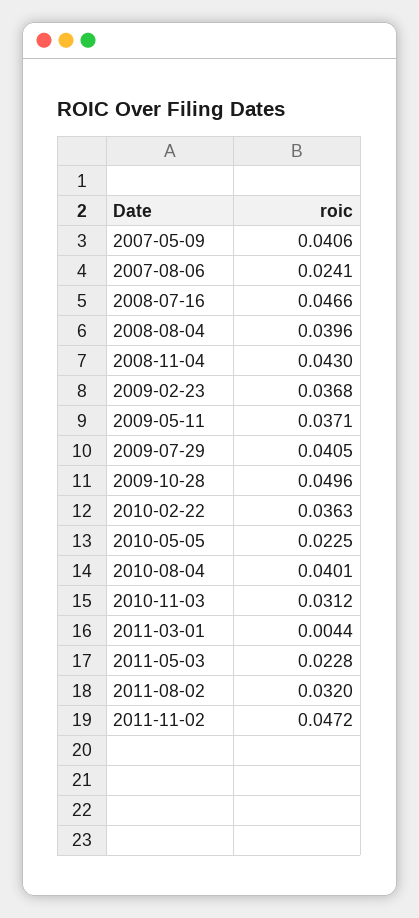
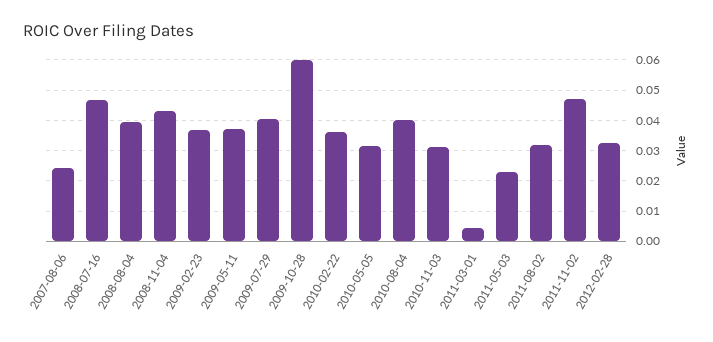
2007-05-09: 0.0406 -> none
2009-10-28: 0.0496 -> 0.06
2010-05-05: 0.0225 -> 0.032
2012-02-28: none -> 0.032

